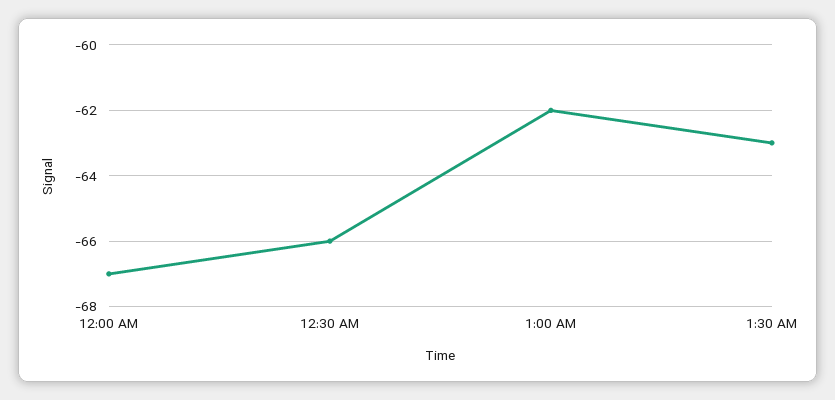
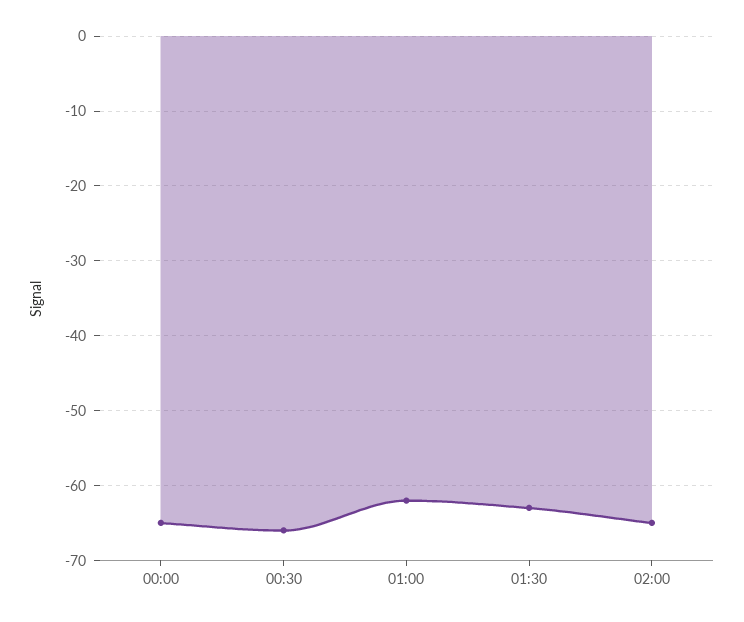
12:00 AM: -67 -> -65
02:00: none -> -65

